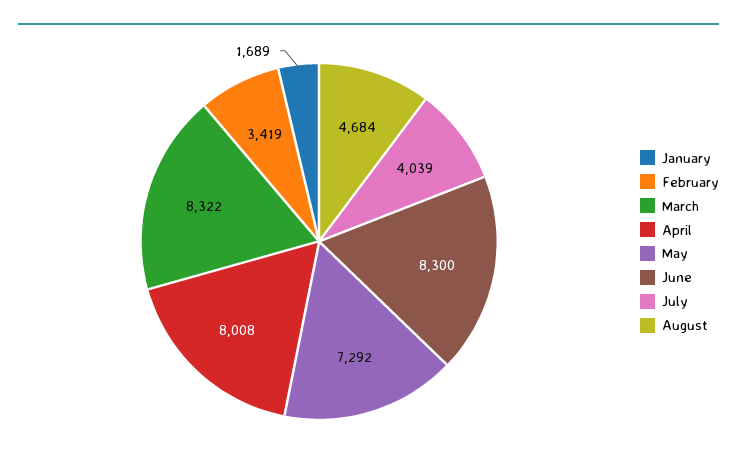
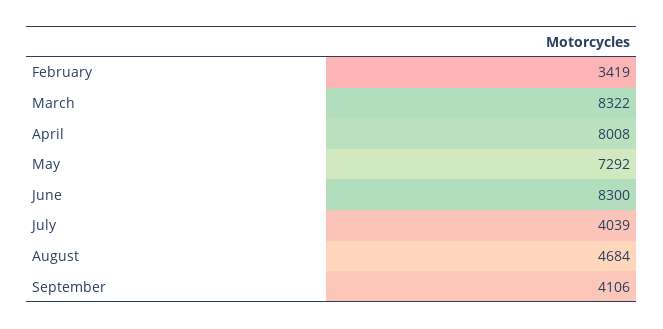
January: 1689 -> none
September: none -> 4106

